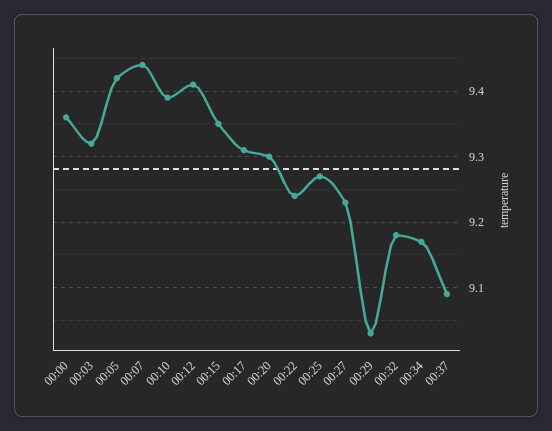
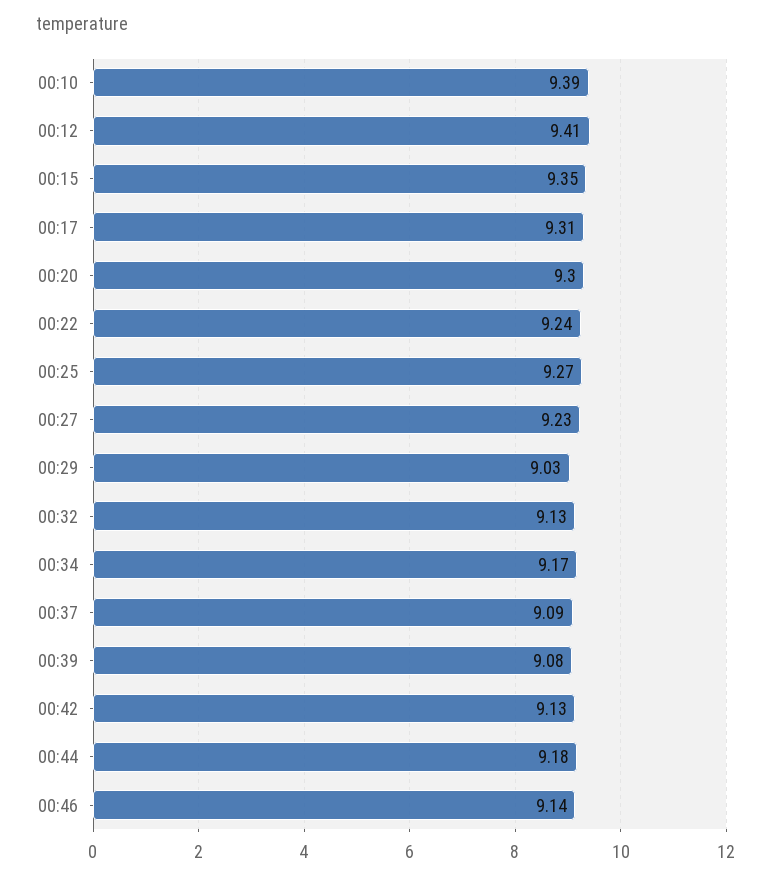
00:00: 9.36 -> none
00:03: 9.32 -> none
00:05: 9.42 -> none
00:07: 9.44 -> none
00:32: 9.18 -> 9.13
00:39: none -> 9.08
00:42: none -> 9.13
00:44: none -> 9.18
00:46: none -> 9.14

